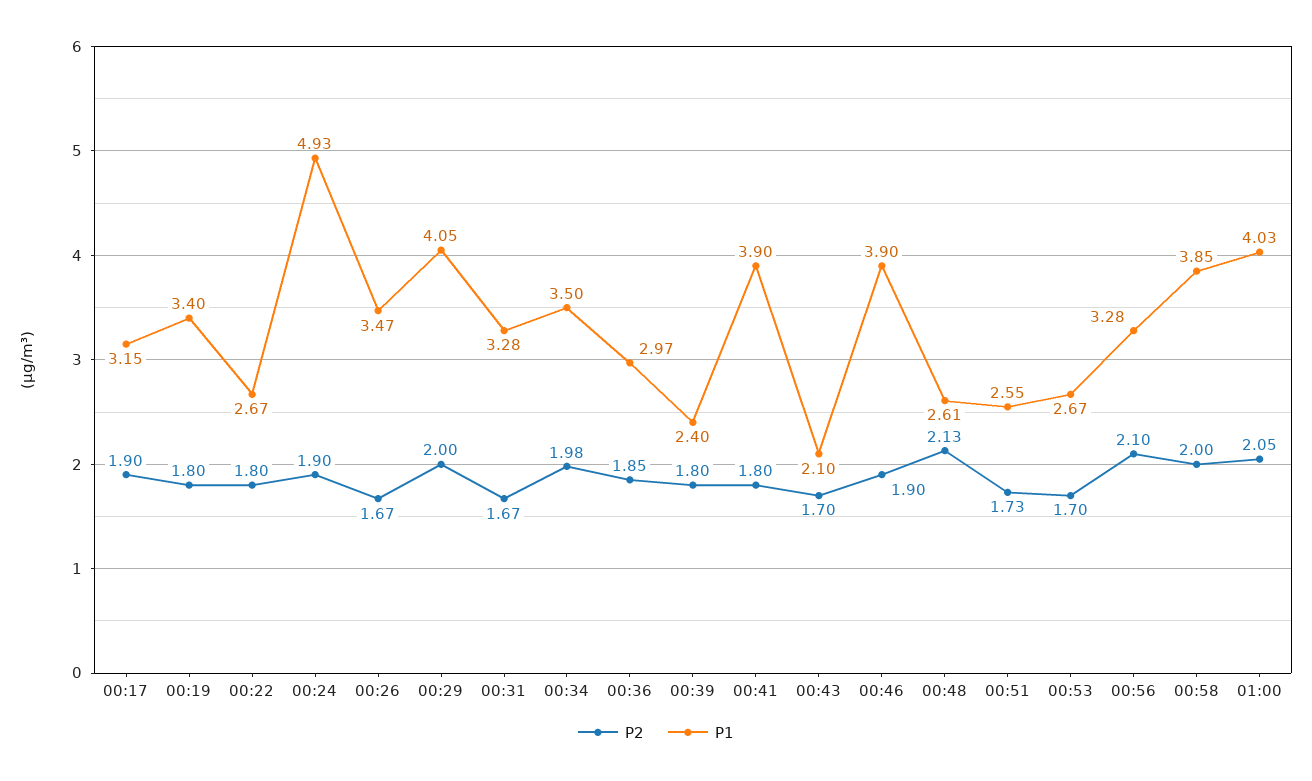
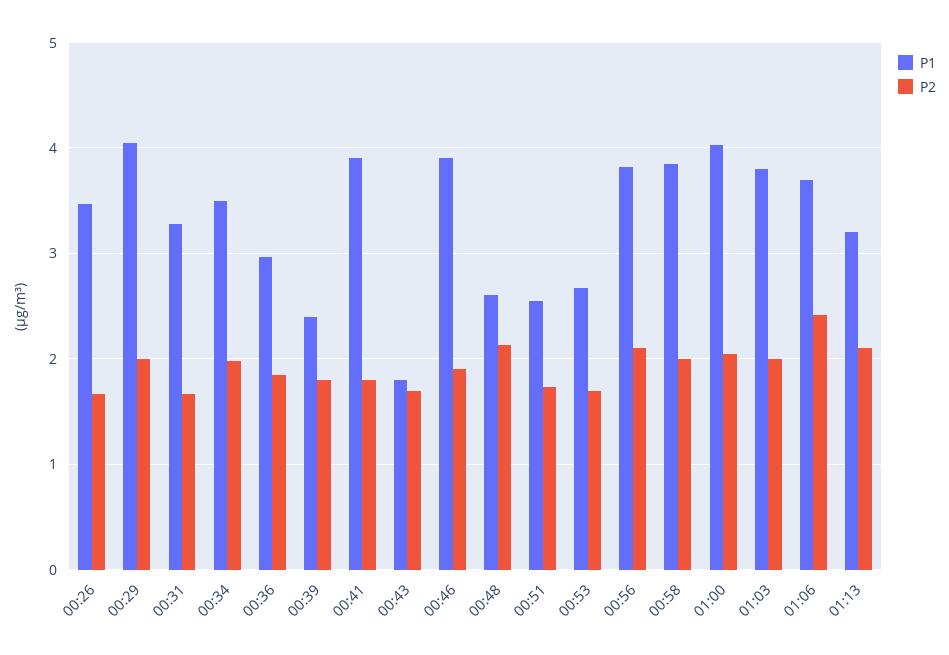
P2, 00:17: 1.9 -> none
P1, 00:17: 3.15 -> none
P2, 00:19: 1.8 -> none
P1, 00:19: 3.4 -> none
P2, 00:22: 1.8 -> none
P1, 00:22: 2.67 -> none
P2, 00:24: 1.9 -> none
P1, 00:24: 4.93 -> none
P1, 00:43: 2.1 -> 1.8
P1, 00:56: 3.28 -> 3.8
P1, 01:03: none -> 3.8
P2, 01:03: none -> 2
P1, 01:06: none -> 3.7
P2, 01:06: none -> 2.4
P1, 01:13: none -> 3.2
P2, 01:13: none -> 2.1

